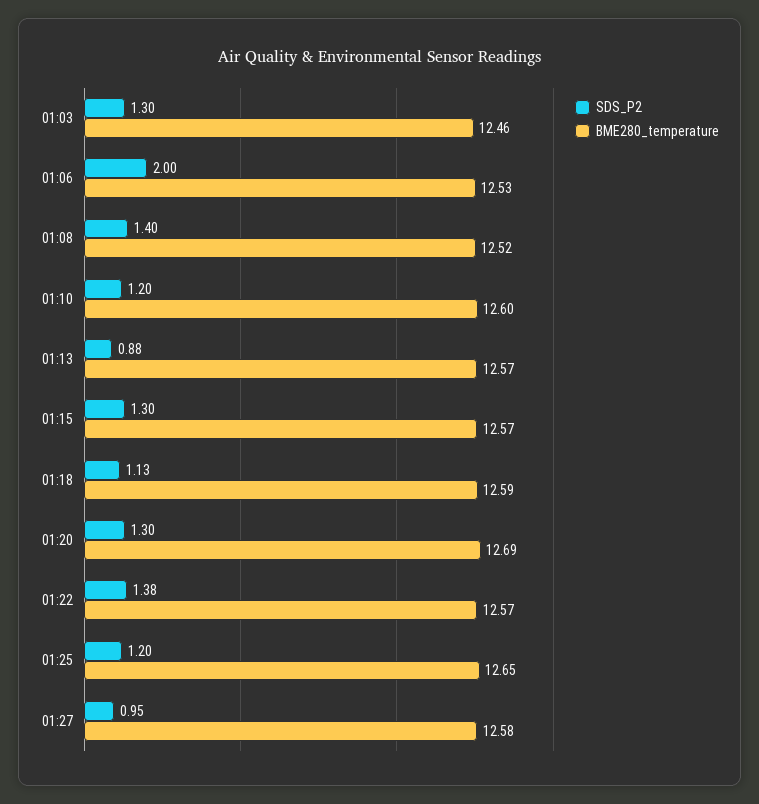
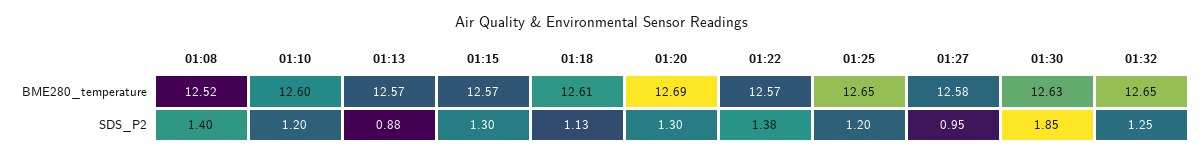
SDS_P2, 01:03: 1.3 -> none
BME280_temperature, 01:03: 12.46 -> none
SDS_P2, 01:06: 2 -> none
BME280_temperature, 01:06: 12.53 -> none
BME280_temperature, 01:18: 12.59 -> 12.61
BME280_temperature, 01:30: none -> 12.63
BME280_temperature, 01:32: none -> 12.65
SDS_P2, 01:30: none -> 1.85
SDS_P2, 01:32: none -> 1.25

